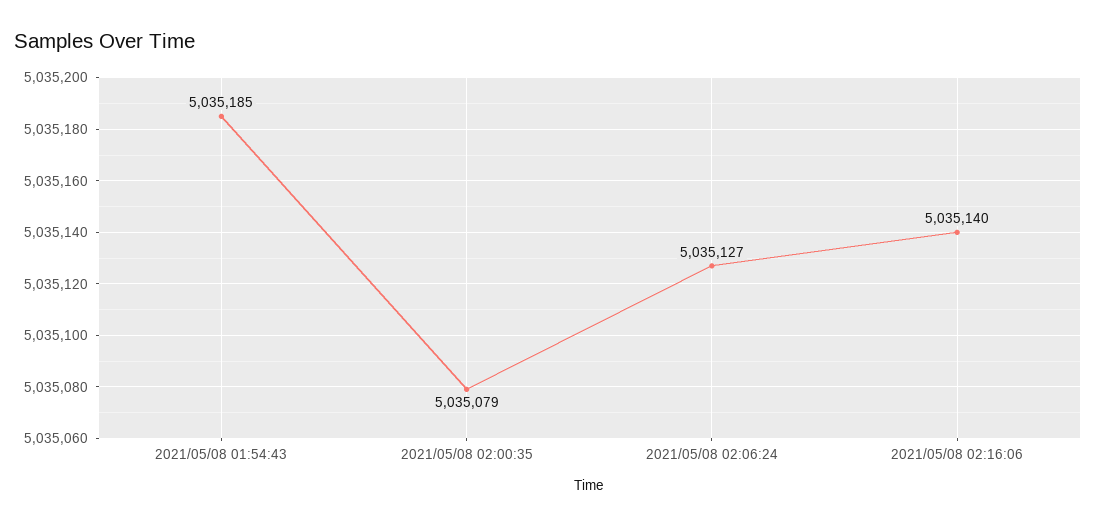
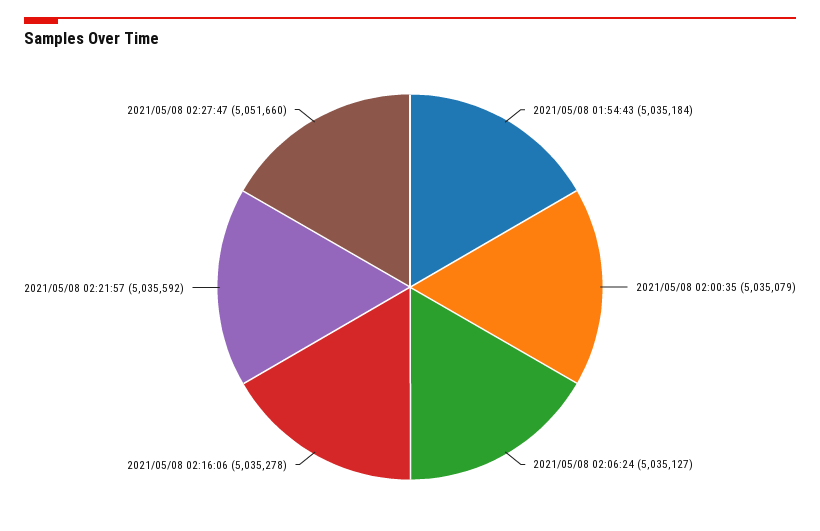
2021/05/08 01:54:43: 5035185 -> 5035184
2021/05/08 02:16:06: 5035140 -> 5035278
2021/05/08 02:21:57: none -> 5035592
2021/05/08 02:27:47: none -> 5051660

